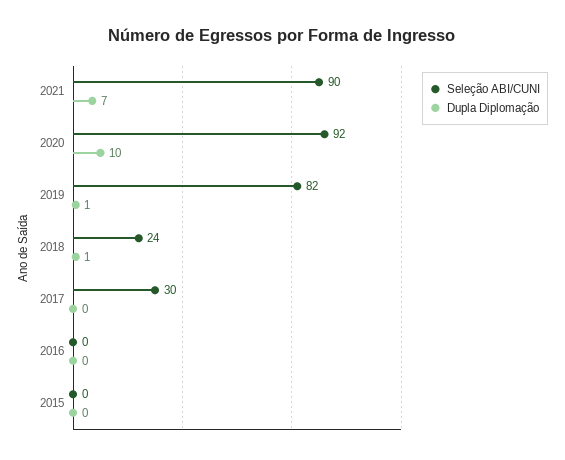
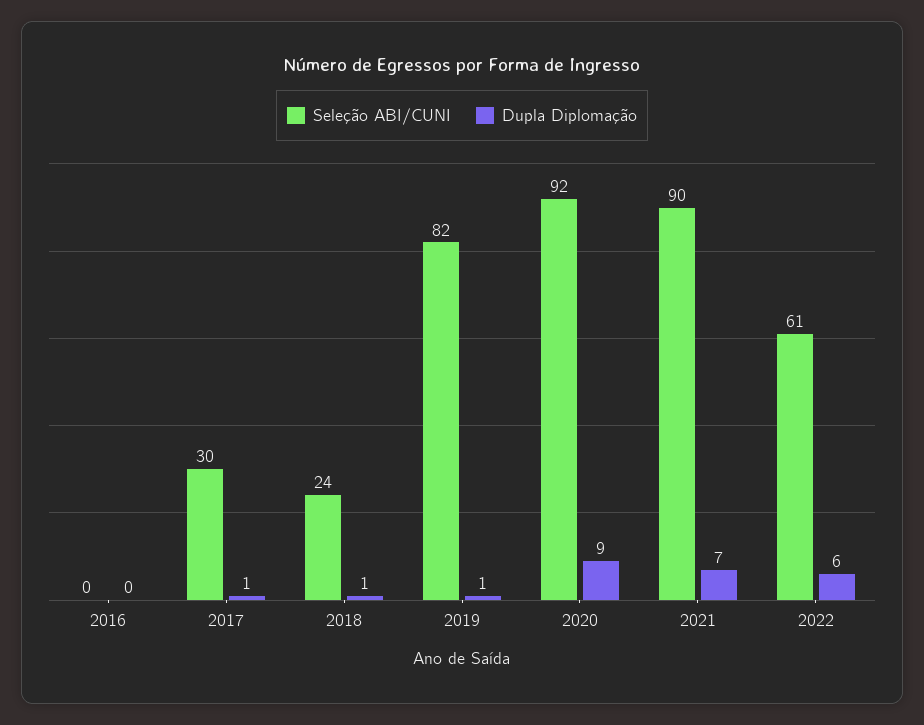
Dupla Diplomação, 2020: 10 -> 9
Dupla Diplomação, 2017: 0 -> 1
Seleção ABI/CUNI, 2015: 0 -> none
Dupla Diplomação, 2015: 0 -> none
Seleção ABI/CUNI, 2022: none -> 61
Dupla Diplomação, 2022: none -> 6

